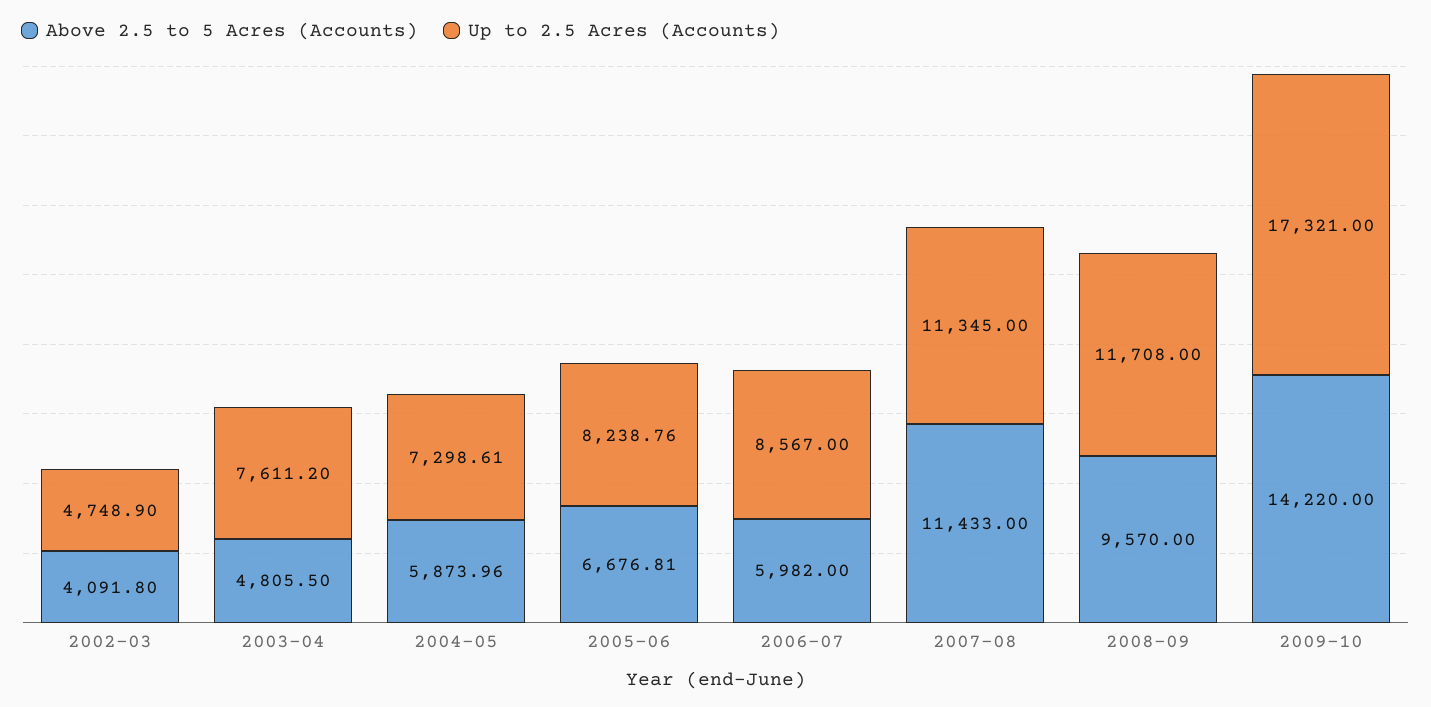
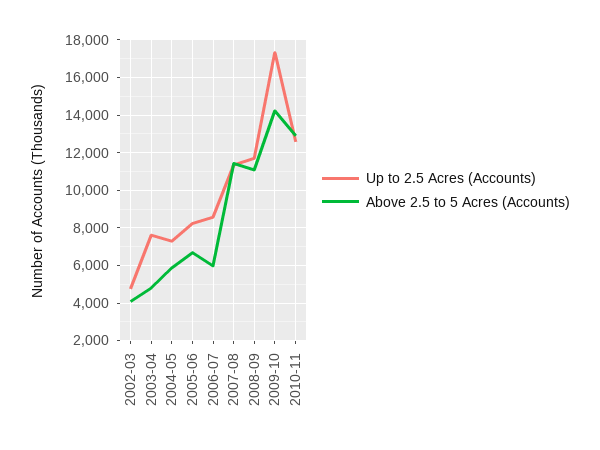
Above 2.5 to 5 Acres (Accounts), 2008-09: 9570 -> 11000
Up to 2.5 Acres (Accounts), 2010-11: none -> 12500
Above 2.5 to 5 Acres (Accounts), 2010-11: none -> 13000

